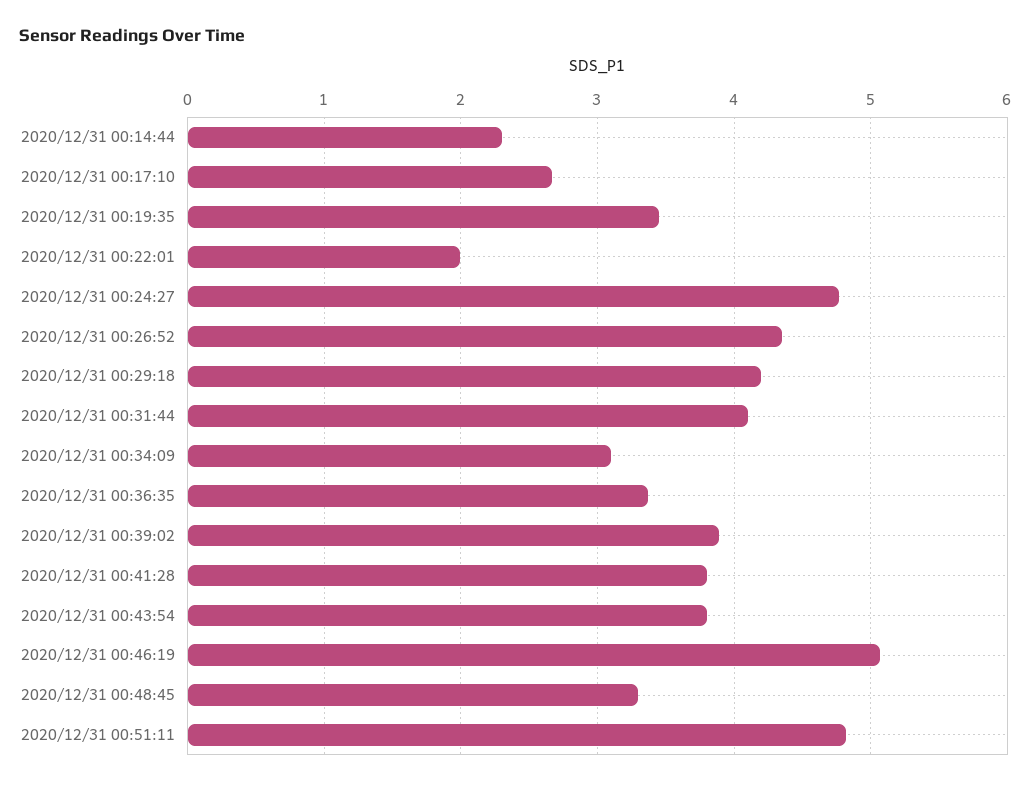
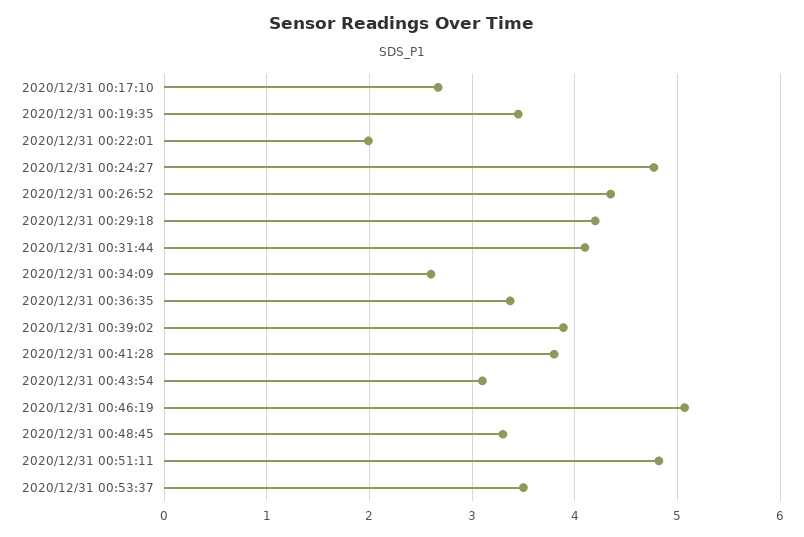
2020/12/31 00:14:44: 2.3 -> none
2020/12/31 00:34:09: 3.1 -> 2.6
2020/12/31 00:43:54: 3.8 -> 3.1
2020/12/31 00:53:37: none -> 3.5

